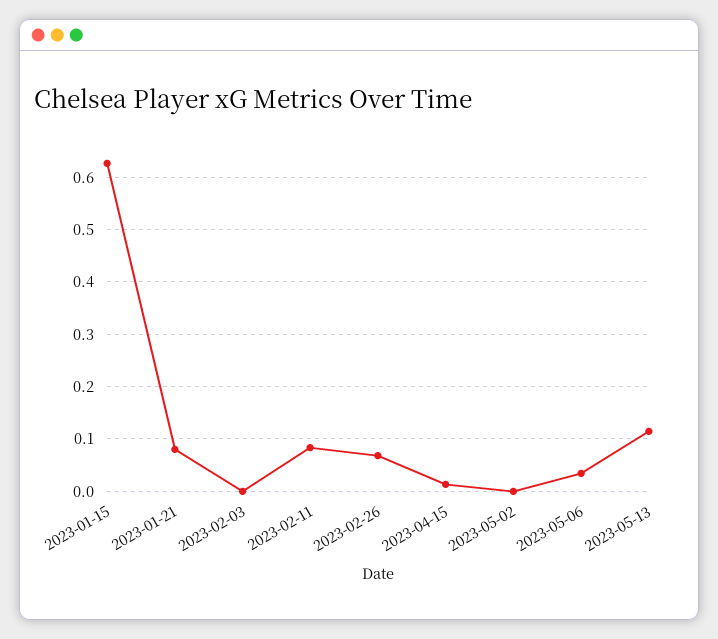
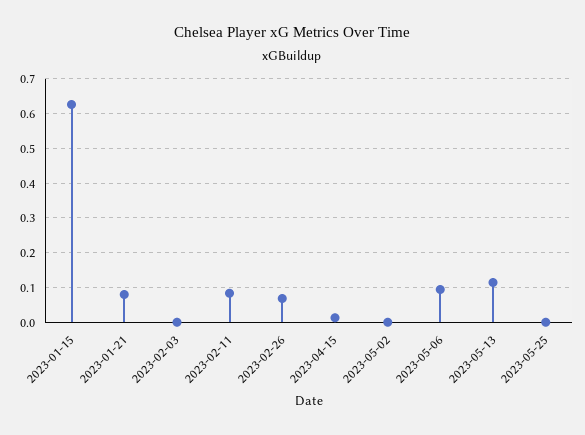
2023-05-06: 0.04 -> 0.1
2023-05-25: none -> 0

